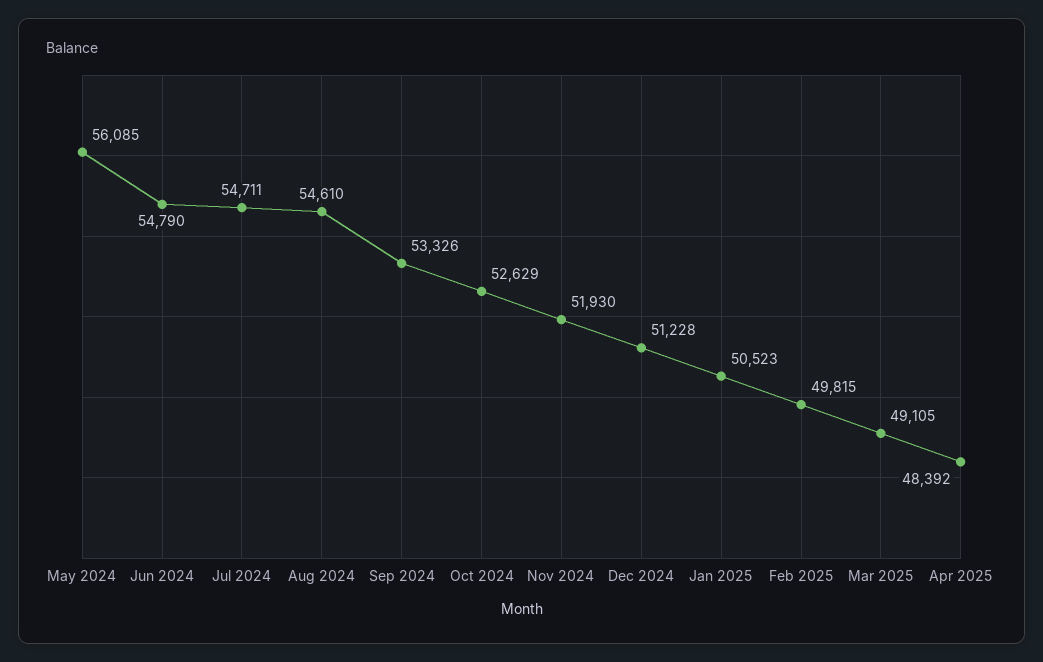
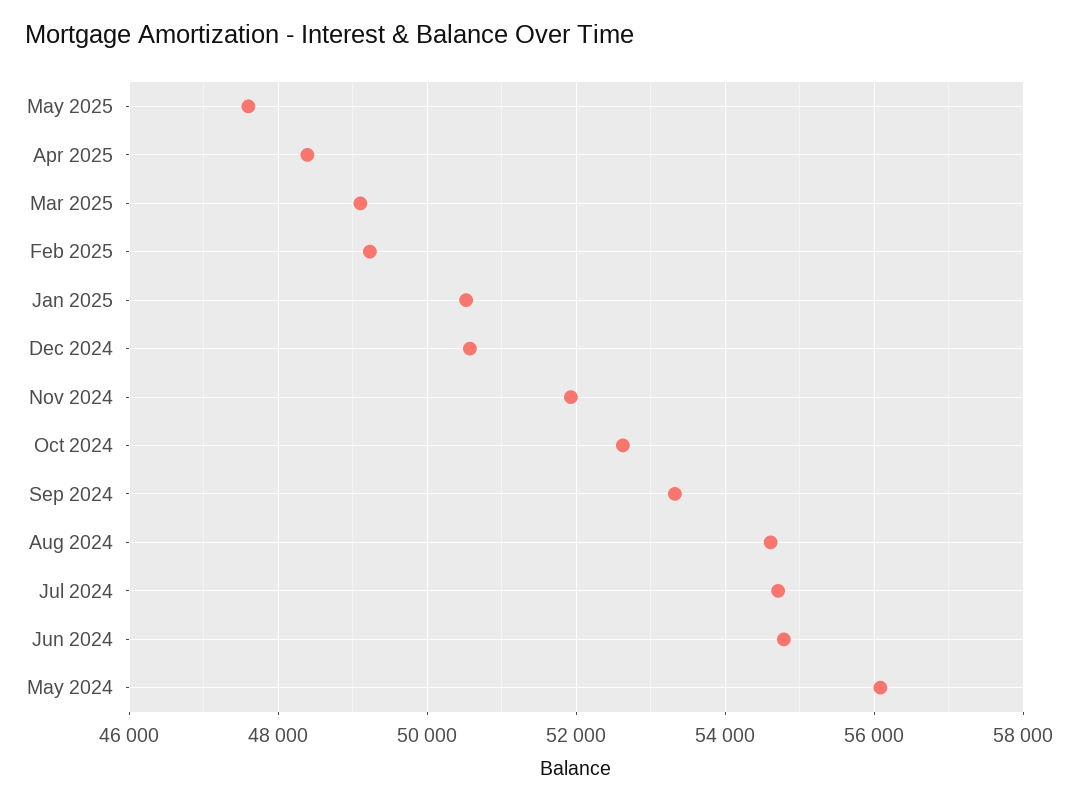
Dec 2024: 51228 -> 50600
Feb 2025: 49815 -> 49200
May 2025: none -> 47600

